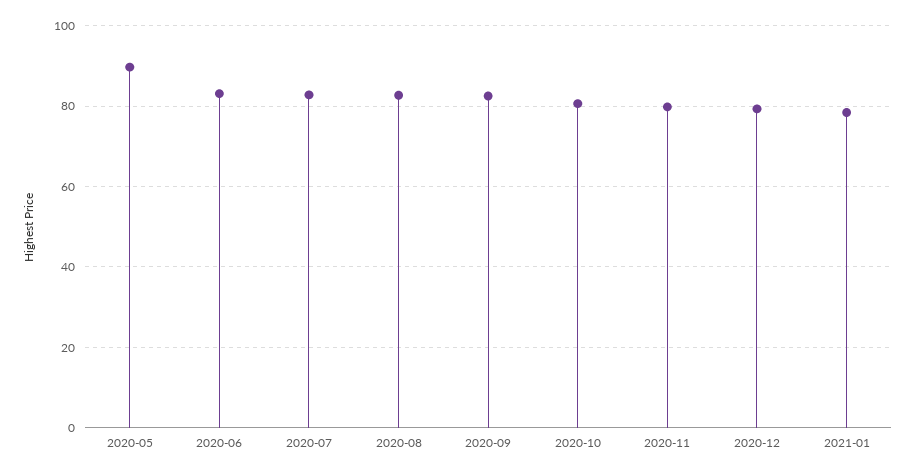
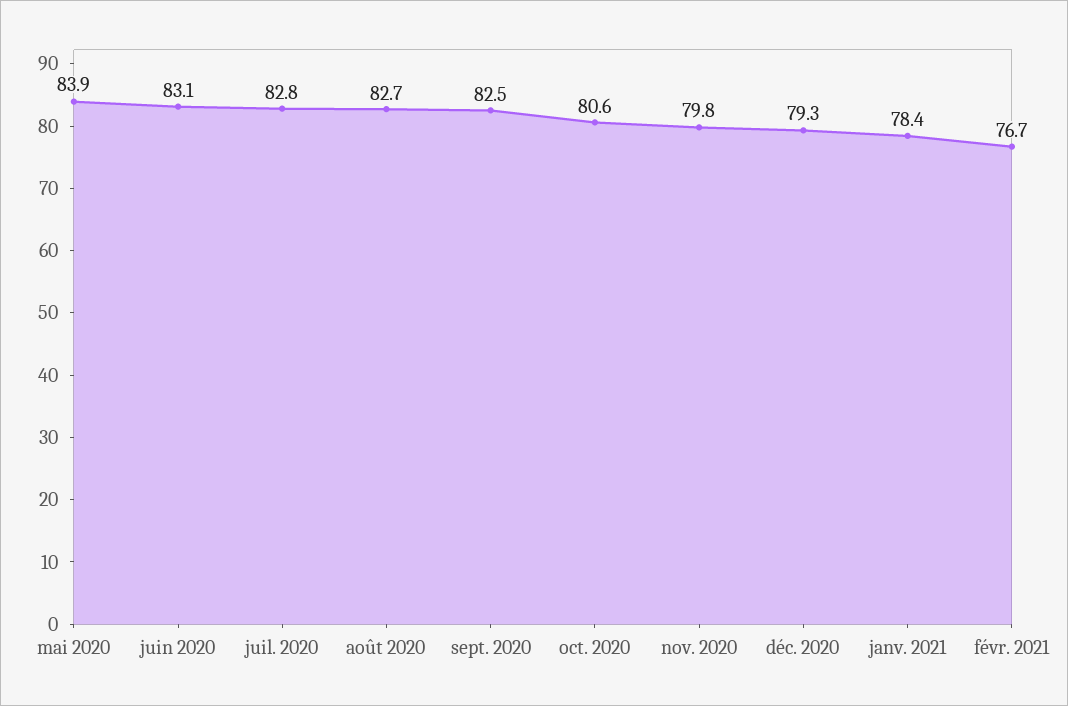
2020-05: 90 -> 83.9
févr. 2021: none -> 76.7

